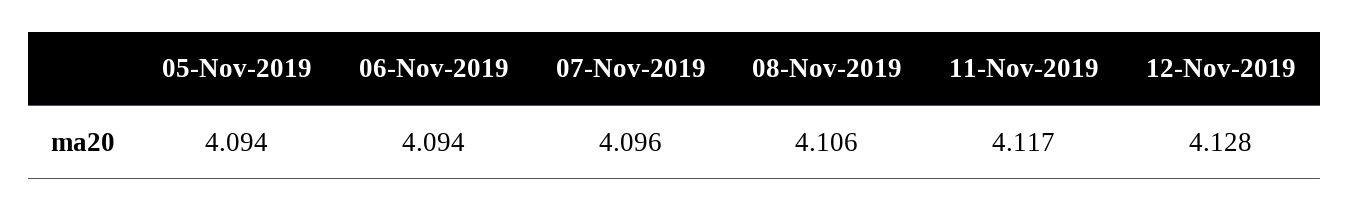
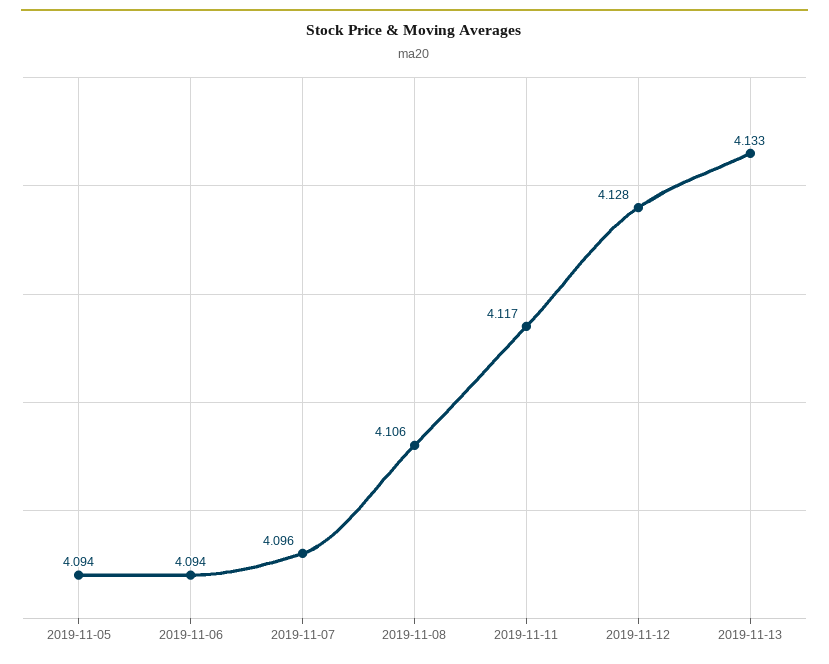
2019-11-13: none -> 4.133

